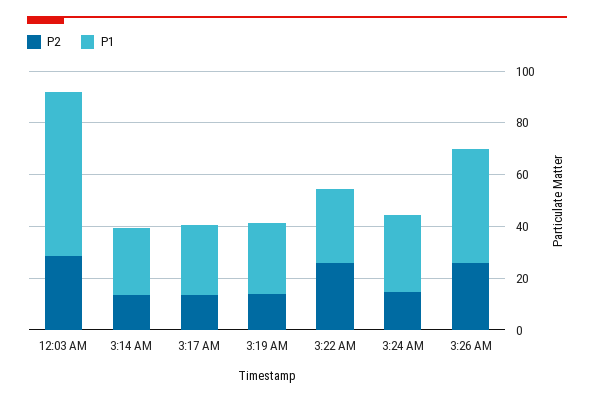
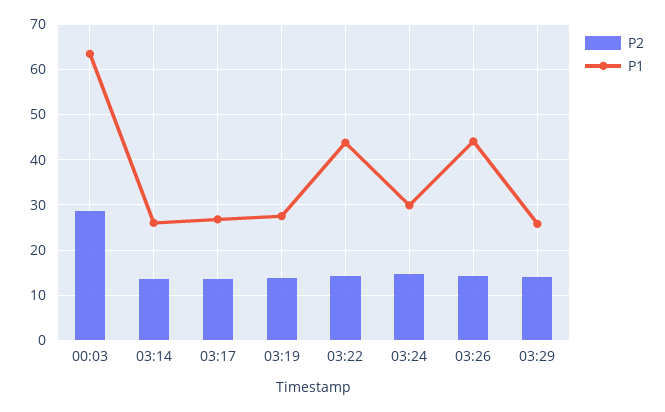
P2, 3:22 AM: 25 -> 14
P1, 3:22 AM: 30 -> 44
P2, 3:26 AM: 25 -> 14
P2, 03:29: none -> 14
P1, 03:29: none -> 26

